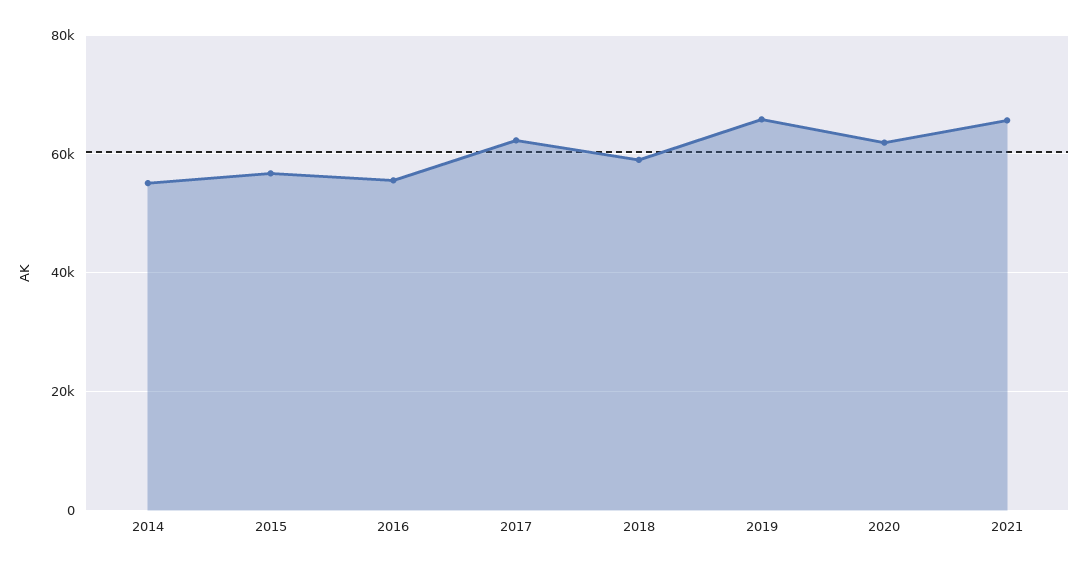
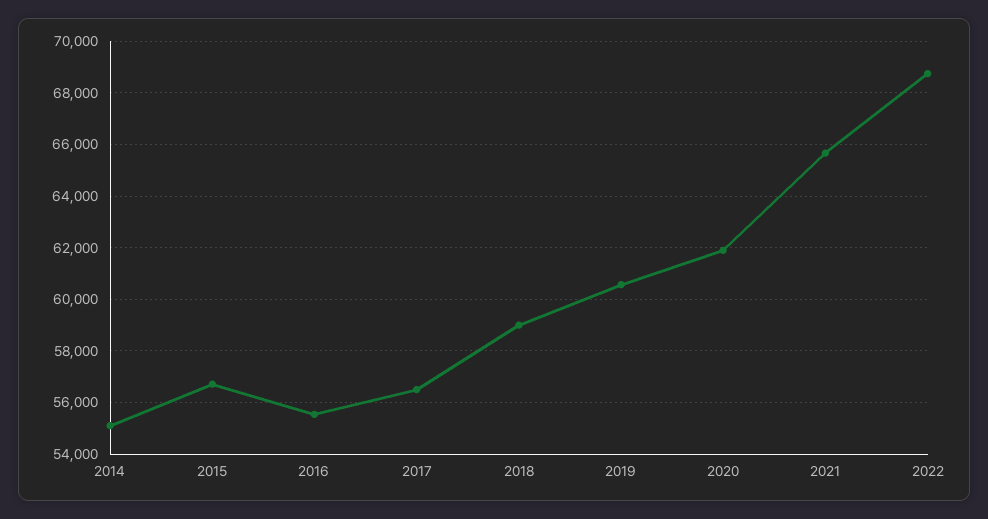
2017: 62000 -> 56500
2019: 66000 -> 60500
2022: none -> 68750

